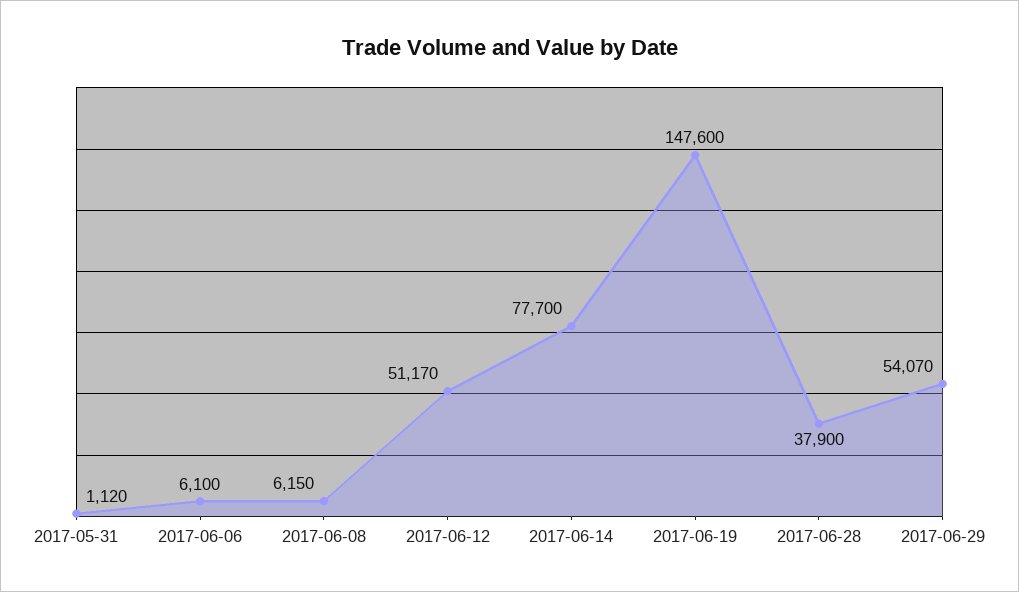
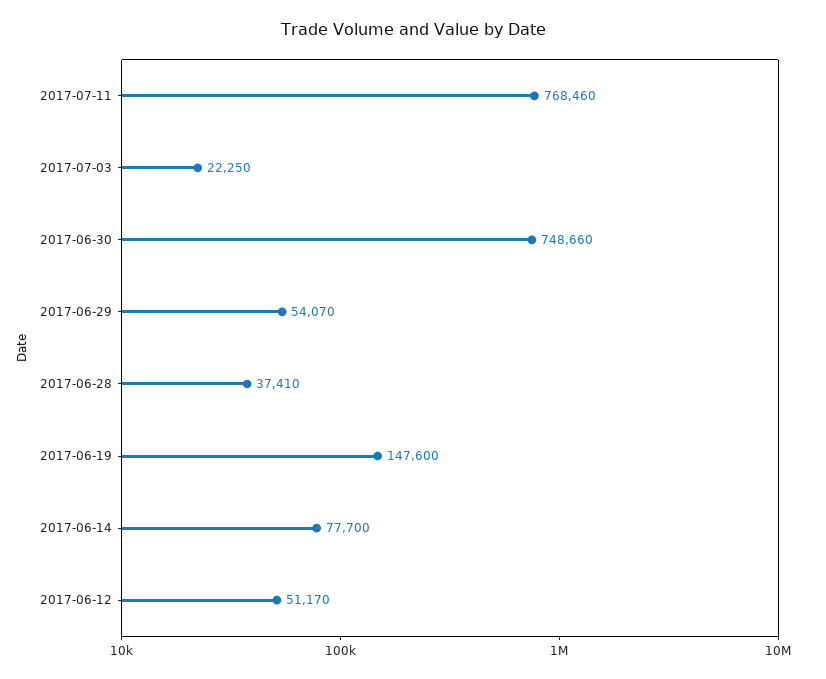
2017-05-31: 1120 -> none
2017-06-06: 6100 -> none
2017-06-08: 6150 -> none
2017-06-28: 37900 -> 37410
2017-07-11: none -> 768460
2017-07-03: none -> 22250
2017-06-30: none -> 748660

